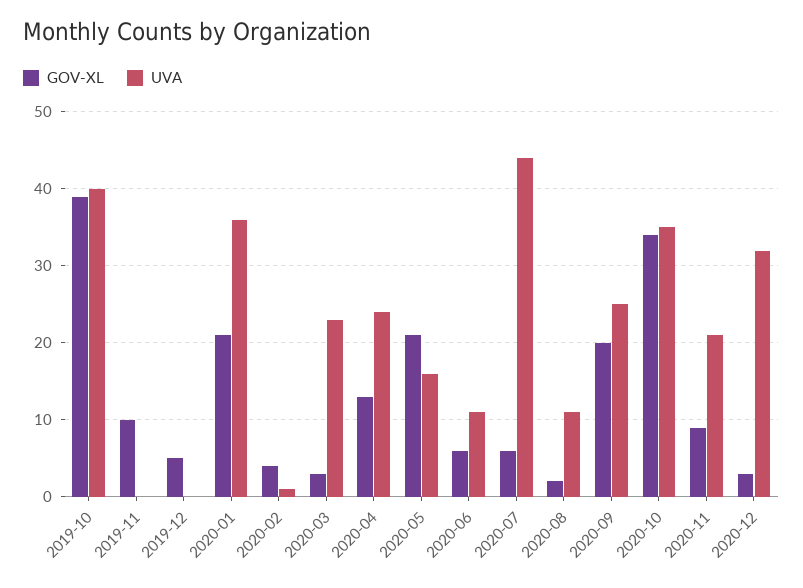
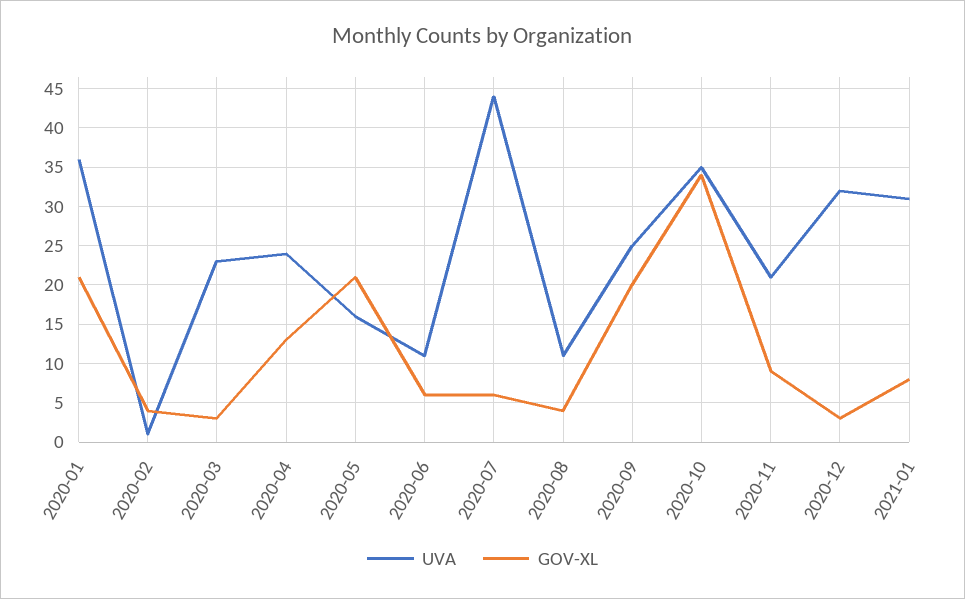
GOV-XL, 2019-10: 39 -> none
UVA, 2019-10: 40 -> none
GOV-XL, 2019-11: 10 -> none
UVA, 2019-11: 0 -> none
GOV-XL, 2019-12: 5 -> none
UVA, 2019-12: 0 -> none
GOV-XL, 2020-08: 2 -> 4
UVA, 2021-01: none -> 31
GOV-XL, 2021-01: none -> 8

